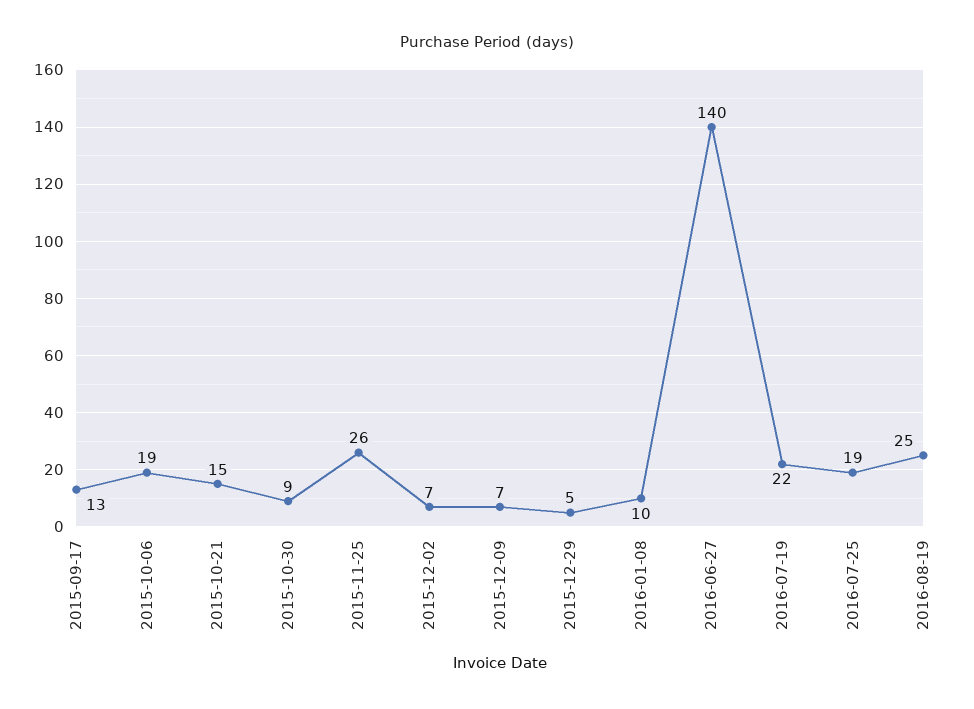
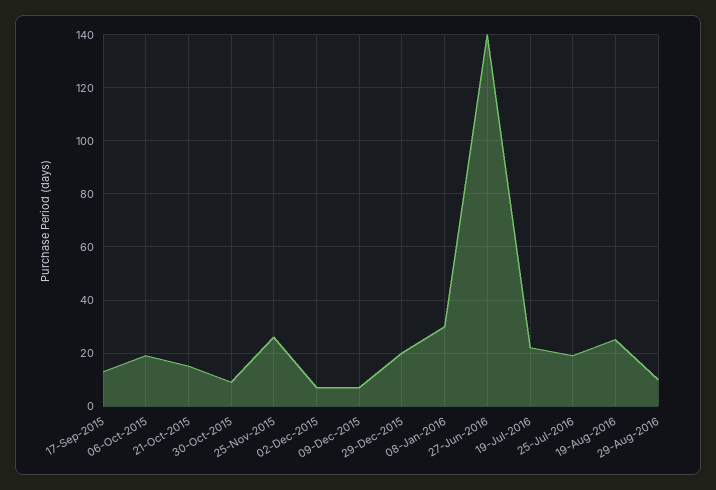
2015-12-29: 5 -> 20
2016-01-08: 10 -> 30
29-Aug-2016: none -> 10

